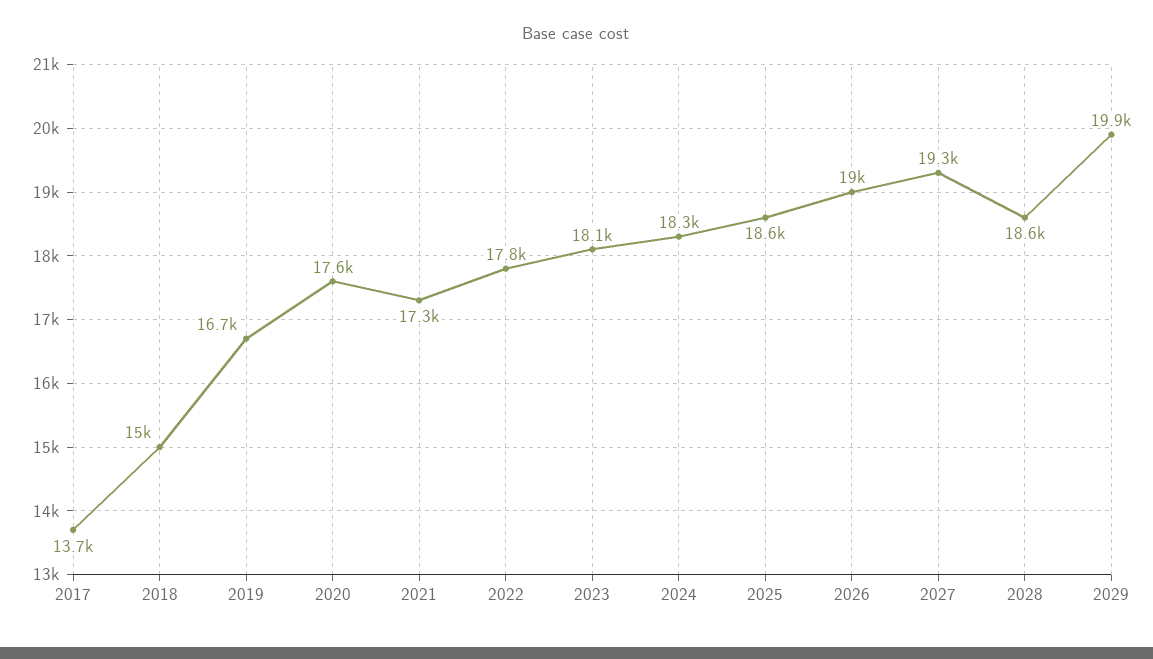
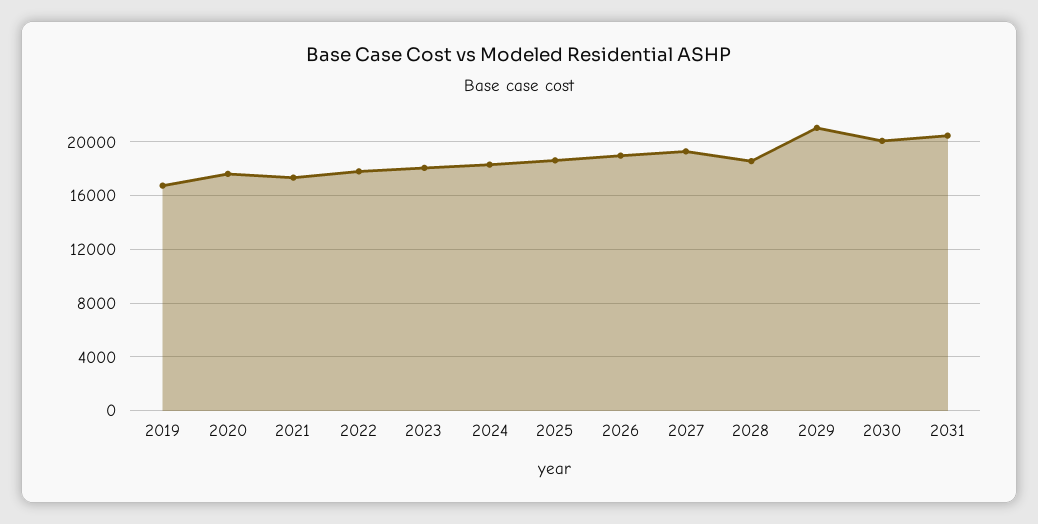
2017: 13700 -> none
2018: 15000 -> none
2029: 19900 -> 21000
2030: none -> 20000
2031: none -> 20500

